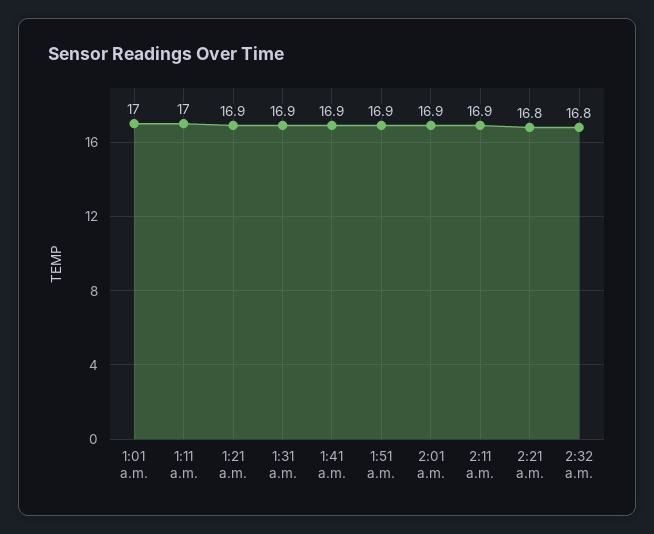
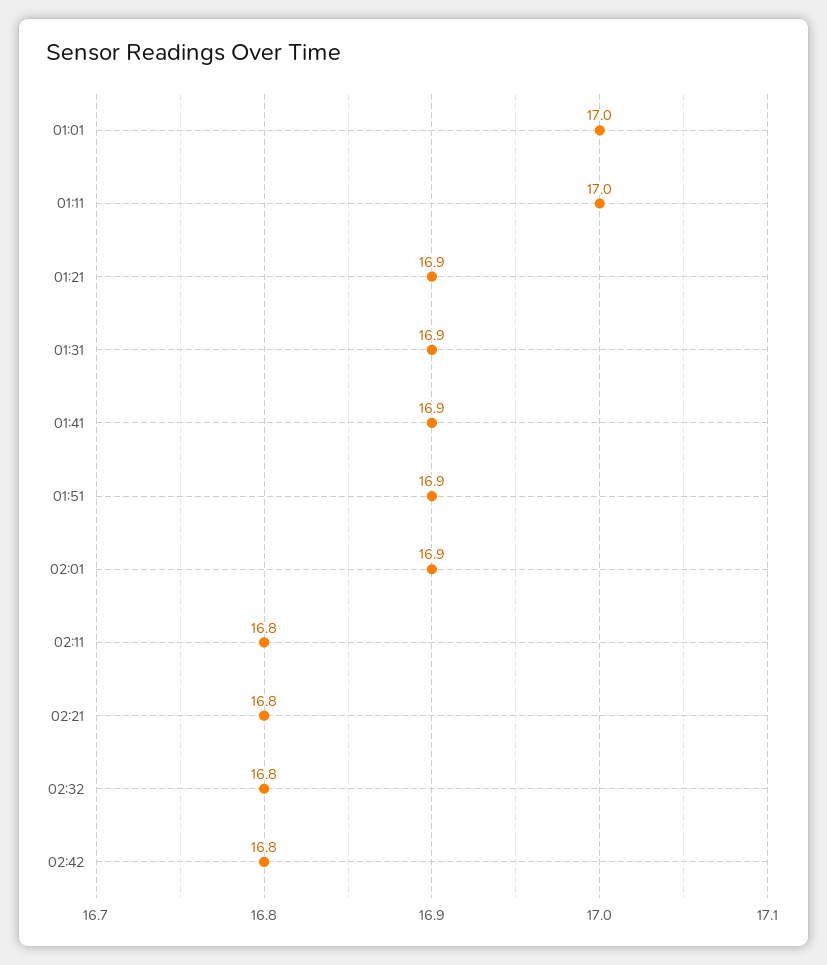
2:11 a.m.: 16.9 -> 16.8
02:42: none -> 16.8

